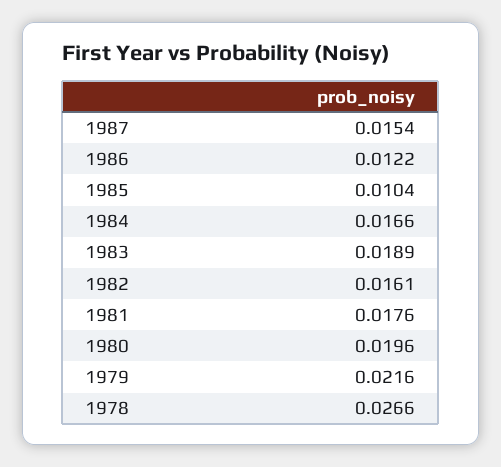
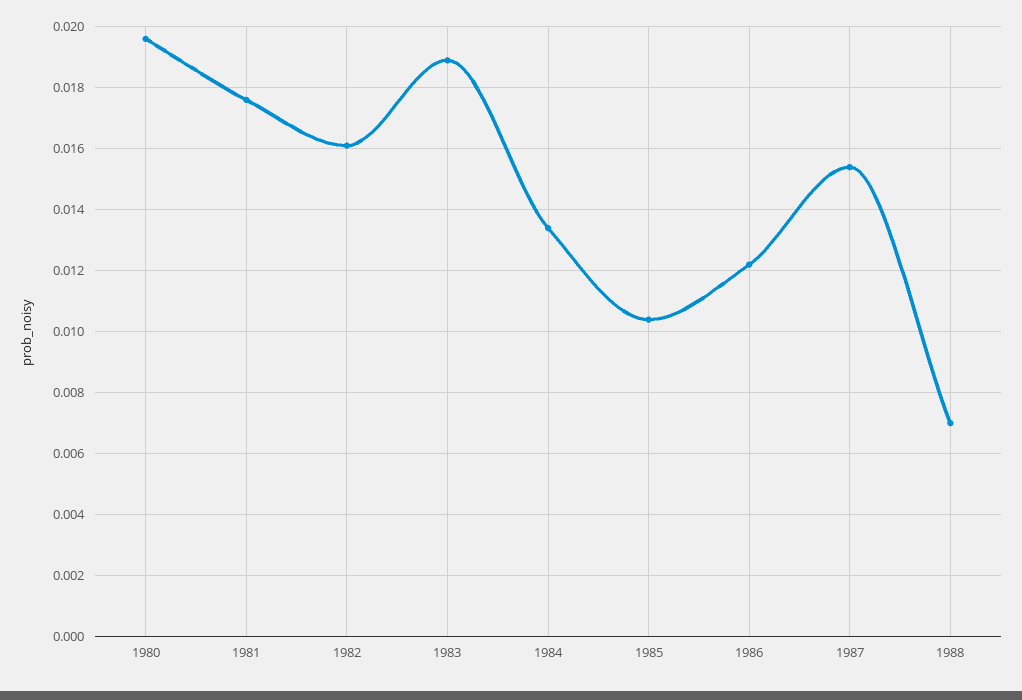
1984: 0.0166 -> 0.0135
1979: 0.0216 -> none
1978: 0.0266 -> none
1988: none -> 0.007

